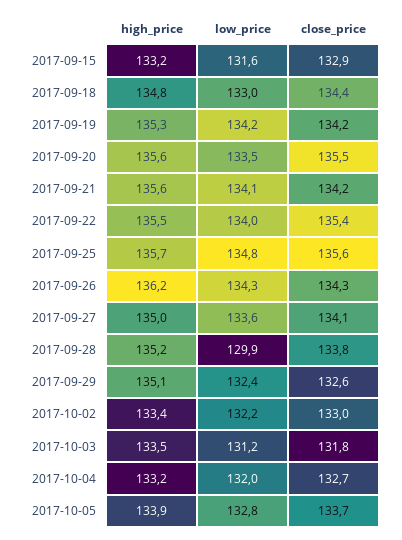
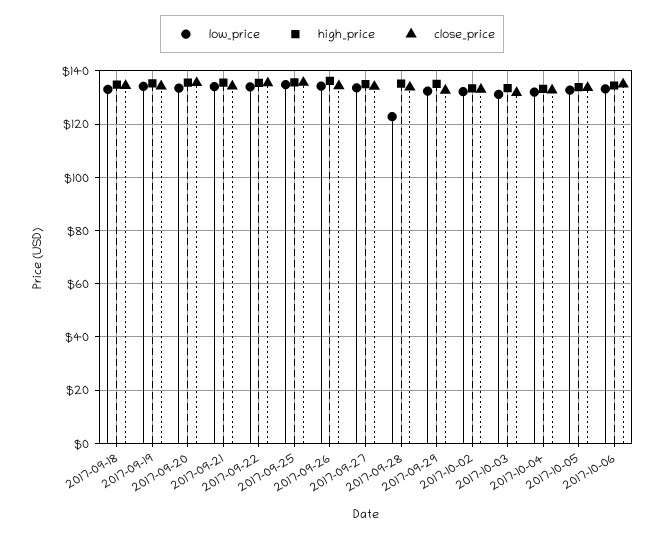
high_price, 2017-09-15: 133.2 -> none
low_price, 2017-09-15: 131.6 -> none
close_price, 2017-09-15: 132.9 -> none
low_price, 2017-09-28: 129.9 -> 122.5
low_price, 2017-10-06: none -> 132.5
high_price, 2017-10-06: none -> 135
close_price, 2017-10-06: none -> 135

